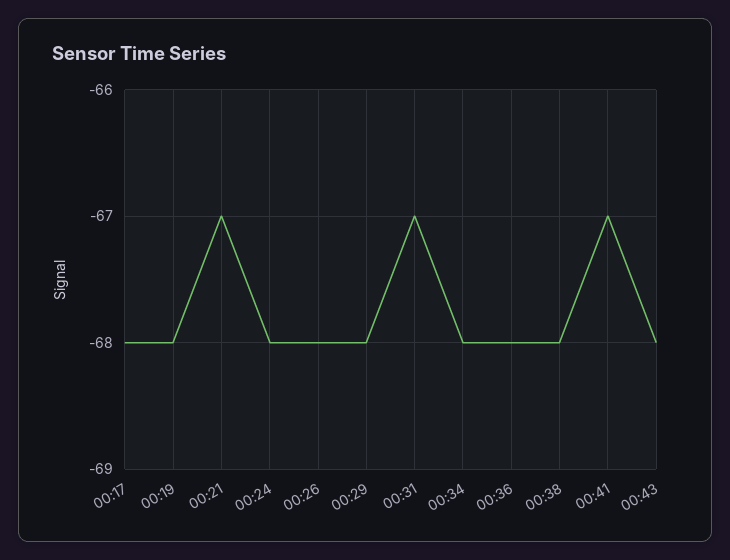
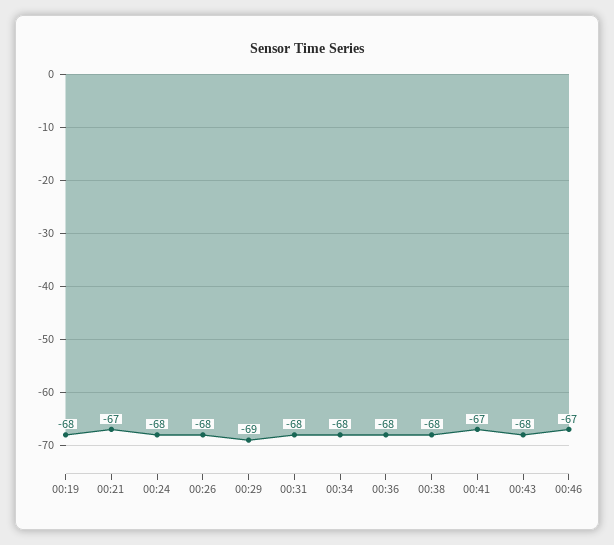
00:17: -68 -> none
00:29: -68 -> -69
00:31: -67 -> -68
00:46: none -> -67

